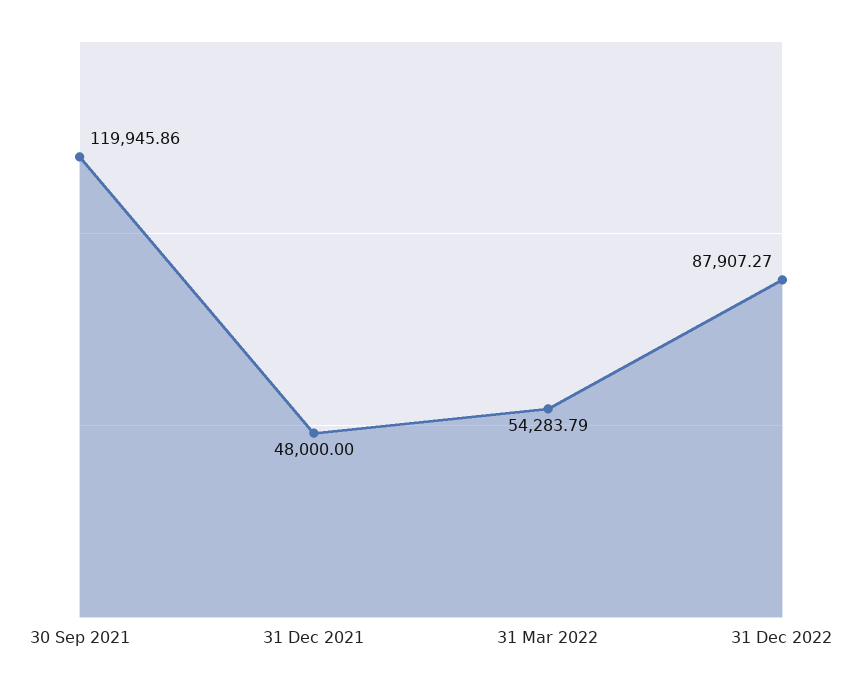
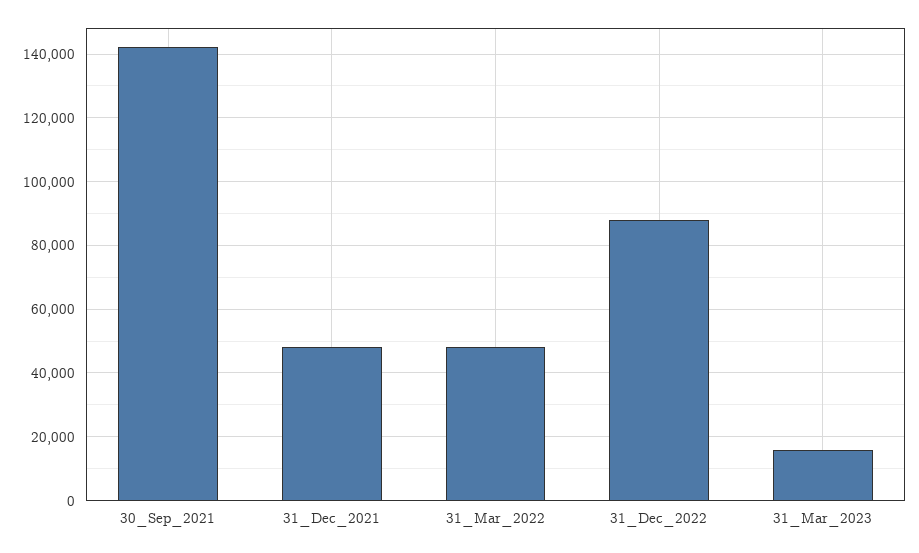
30 Sep 2021: 119945.86 -> 142000
31 Mar 2022: 54283.79 -> 48000
31_Mar_2023: none -> 16000

